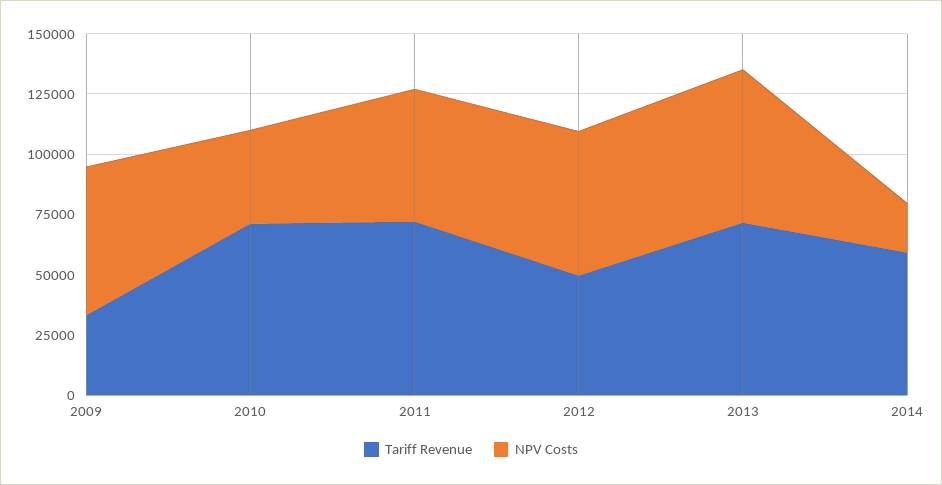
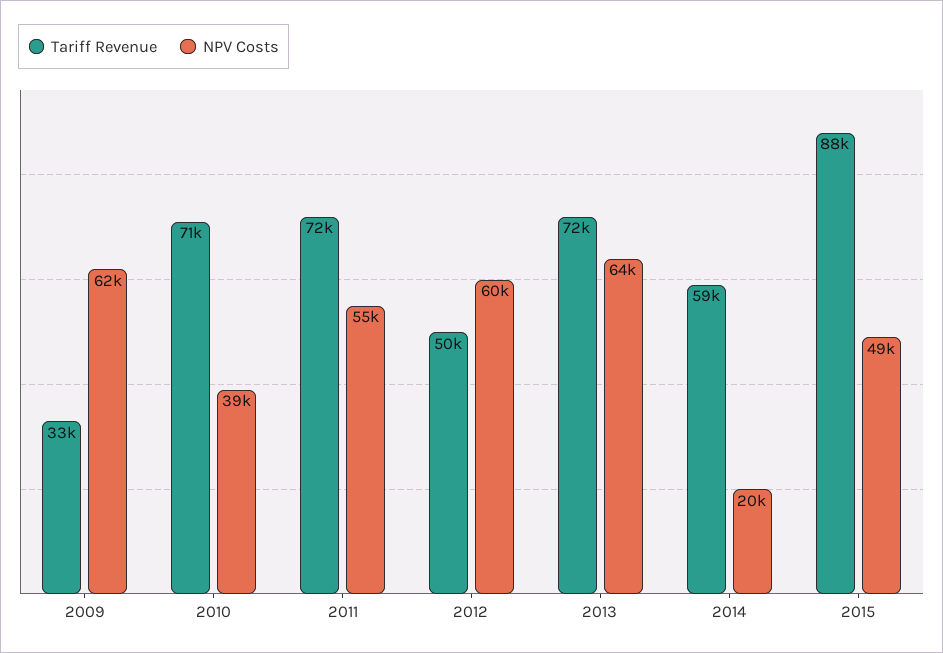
Tariff Revenue, 2015: none -> 88000
NPV Costs, 2015: none -> 49000

